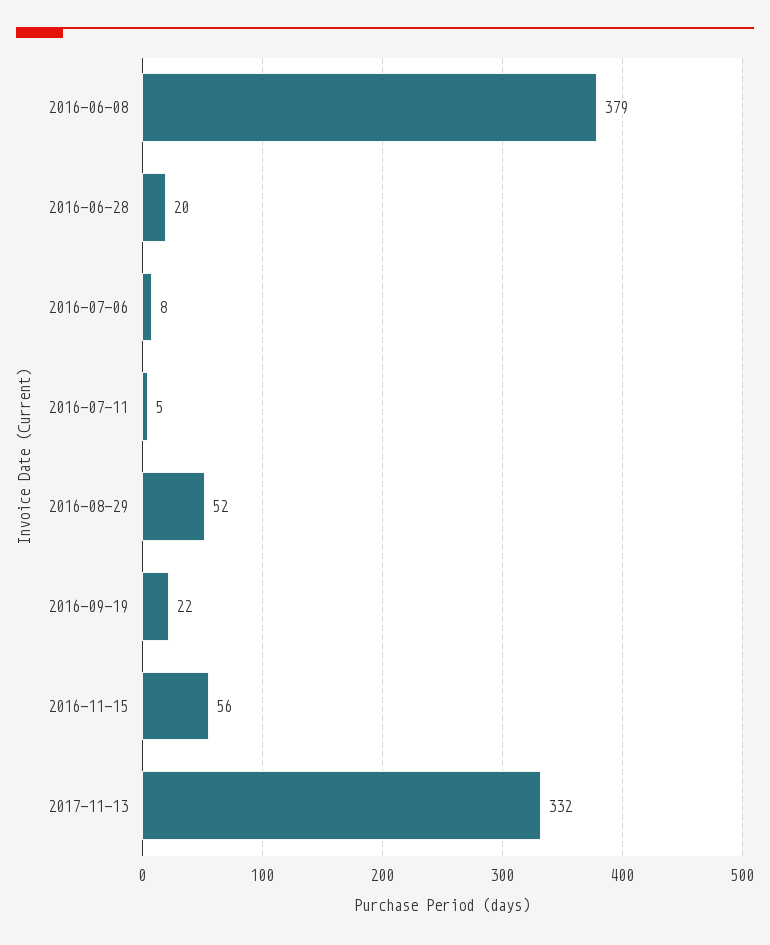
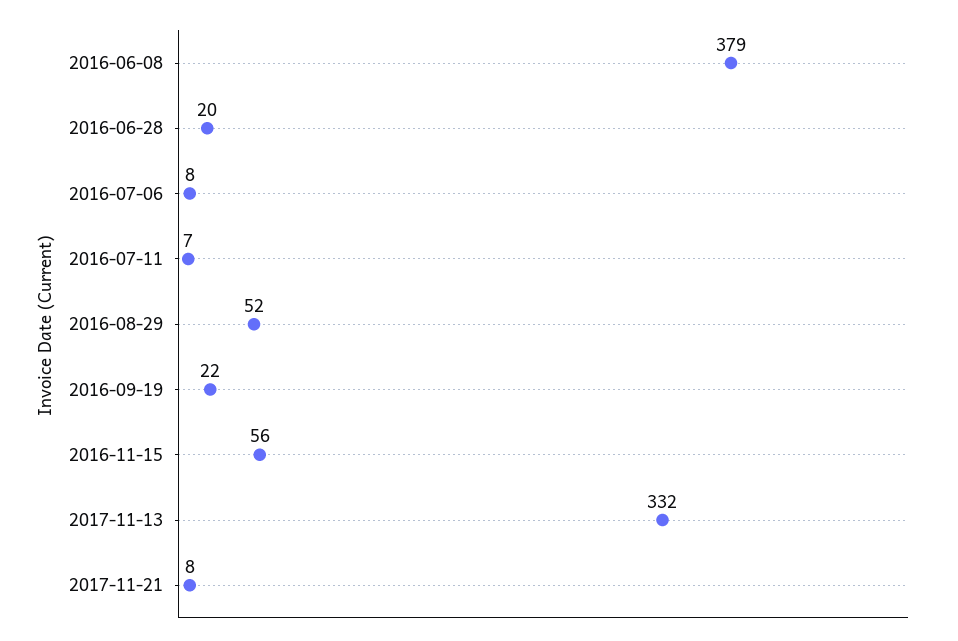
2016-07-11: 5 -> 7
2017-11-21: none -> 8

